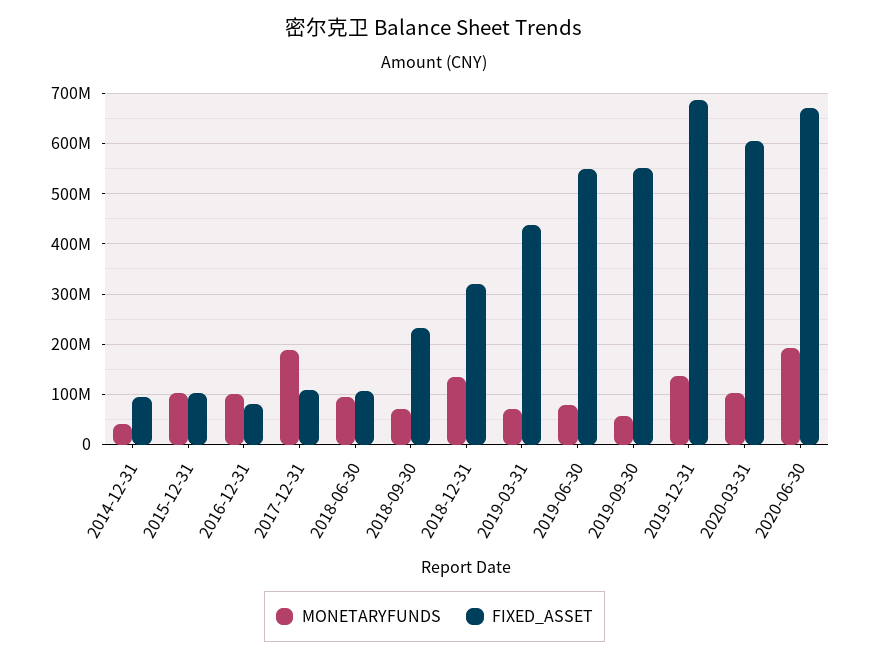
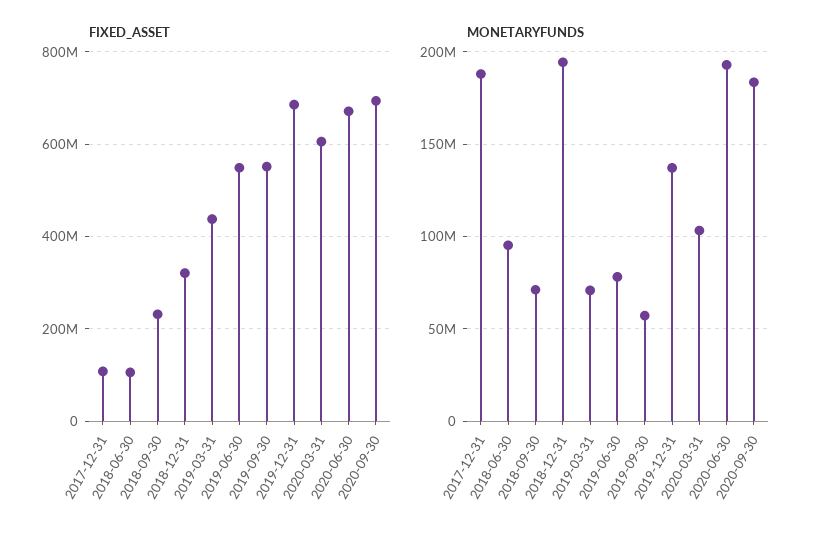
MONETARYFUNDS, 2014-12-31: 40000000 -> none
FIXED_ASSET, 2014-12-31: 100000000 -> none
MONETARYFUNDS, 2015-12-31: 100000000 -> none
FIXED_ASSET, 2015-12-31: 100000000 -> none
MONETARYFUNDS, 2016-12-31: 100000000 -> none
FIXED_ASSET, 2016-12-31: 80000000 -> none
MONETARYFUNDS, 2018-12-31: 140000000 -> 195000000
FIXED_ASSET, 2020-09-30: none -> 700000000
MONETARYFUNDS, 2020-09-30: none -> 185000000

